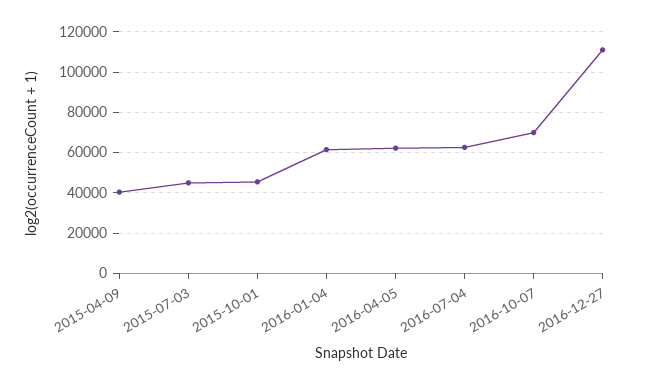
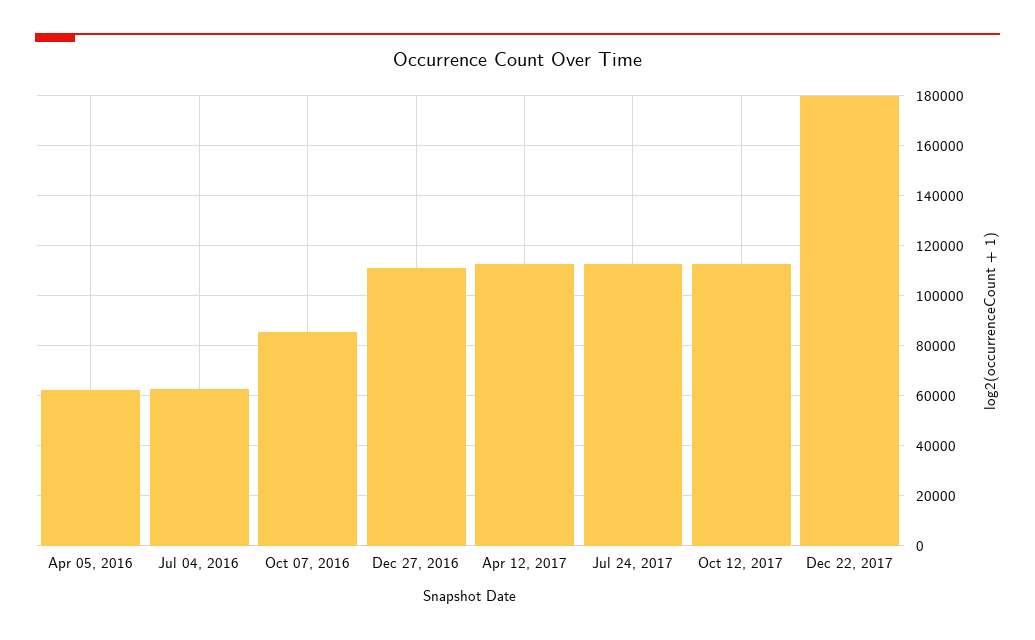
2015-04-09: 40000 -> none
2015-07-03: 45000 -> none
2015-10-01: 45000 -> none
2016-01-04: 60000 -> none
2016-10-07: 70000 -> 85000
Apr 12, 2017: none -> 112500
Jul 24, 2017: none -> 112500
Oct 12, 2017: none -> 112500
Dec 22, 2017: none -> 180000

